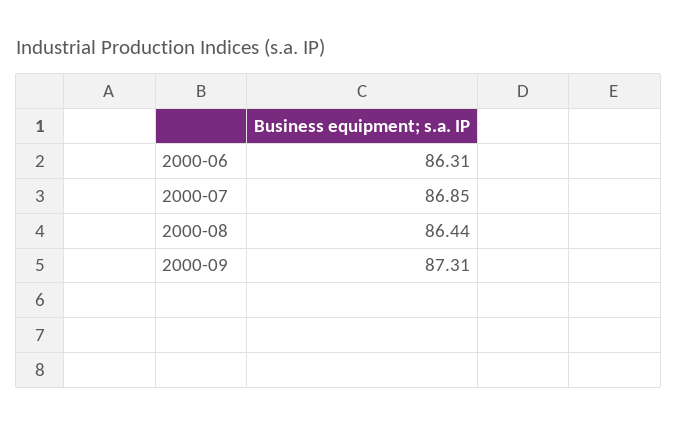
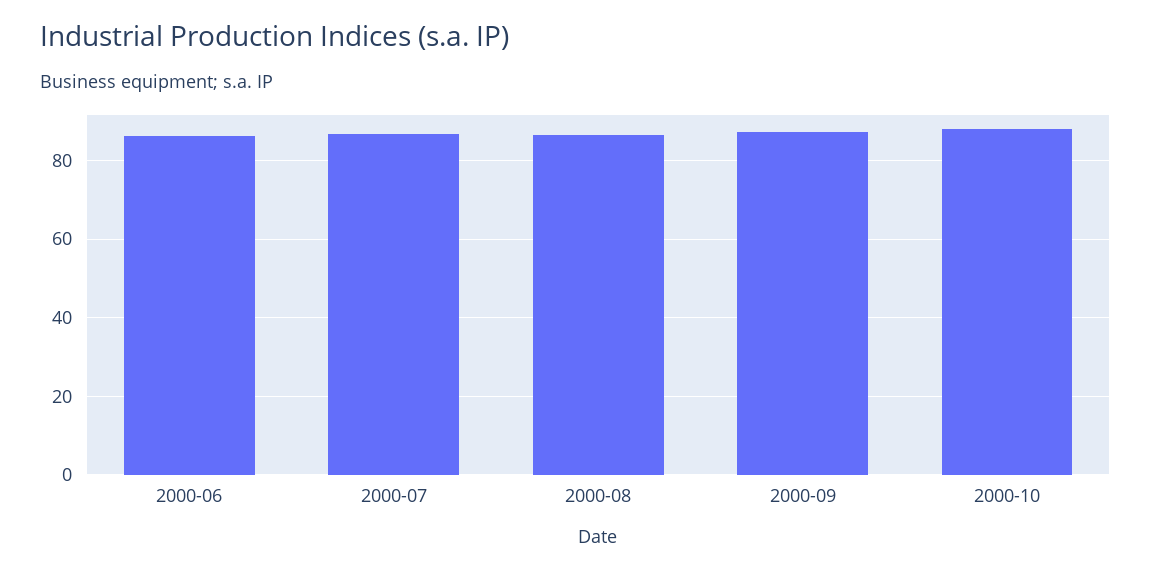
2000-10: none -> 88

